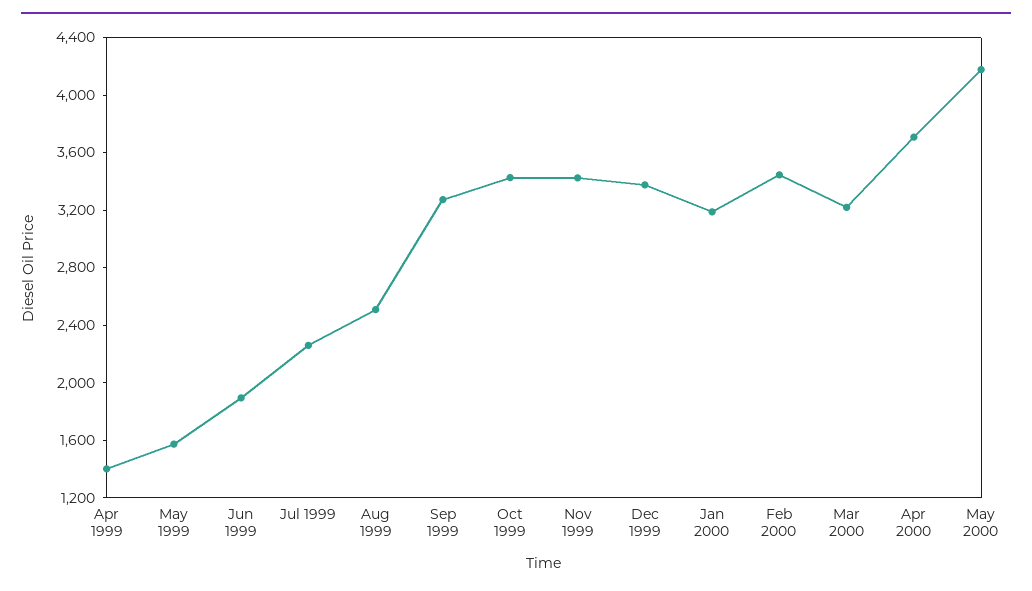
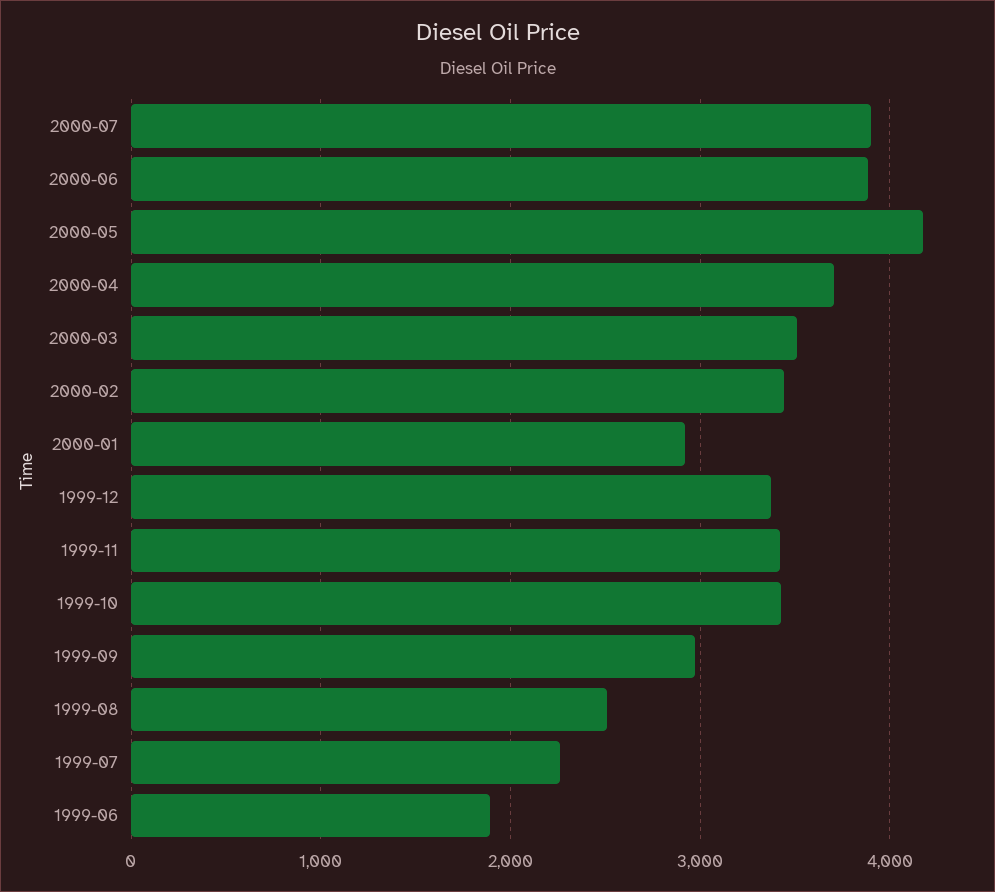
Apr 1999: 1400 -> none
May 1999: 1600 -> none
Sep 1999: 3300 -> 3000
Jan 2000: 3200 -> 2900
Mar 2000: 3200 -> 3500
2000-07: none -> 3900
2000-06: none -> 3900

